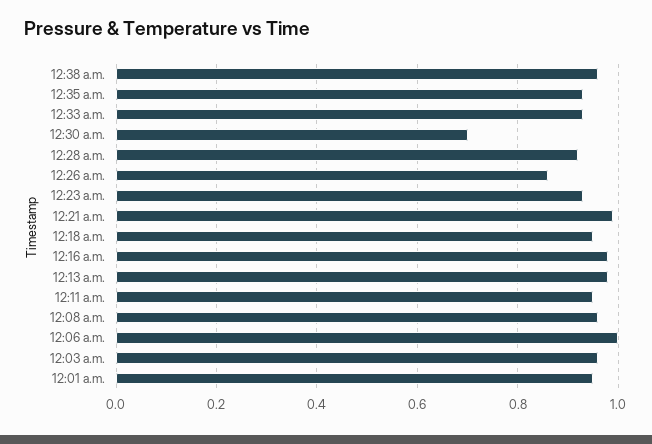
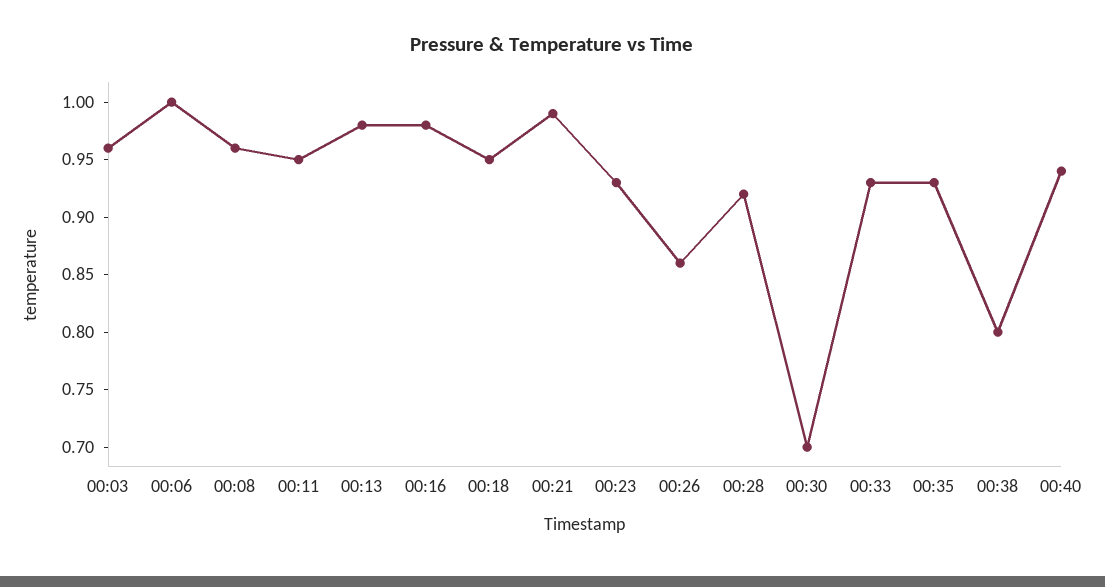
12:38 a.m.: 0.95 -> 0.8
12:01 a.m.: 0.95 -> none
00:40: none -> 0.94

